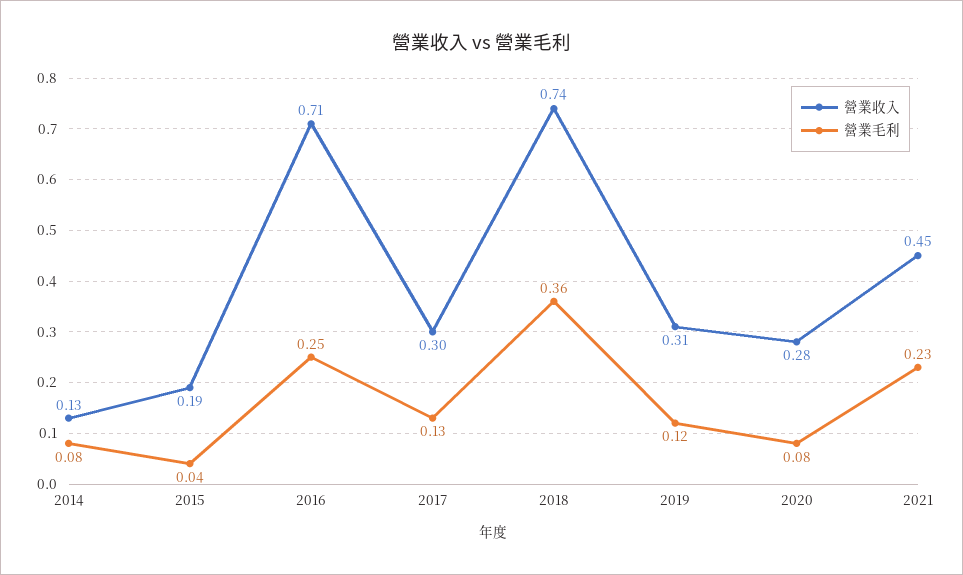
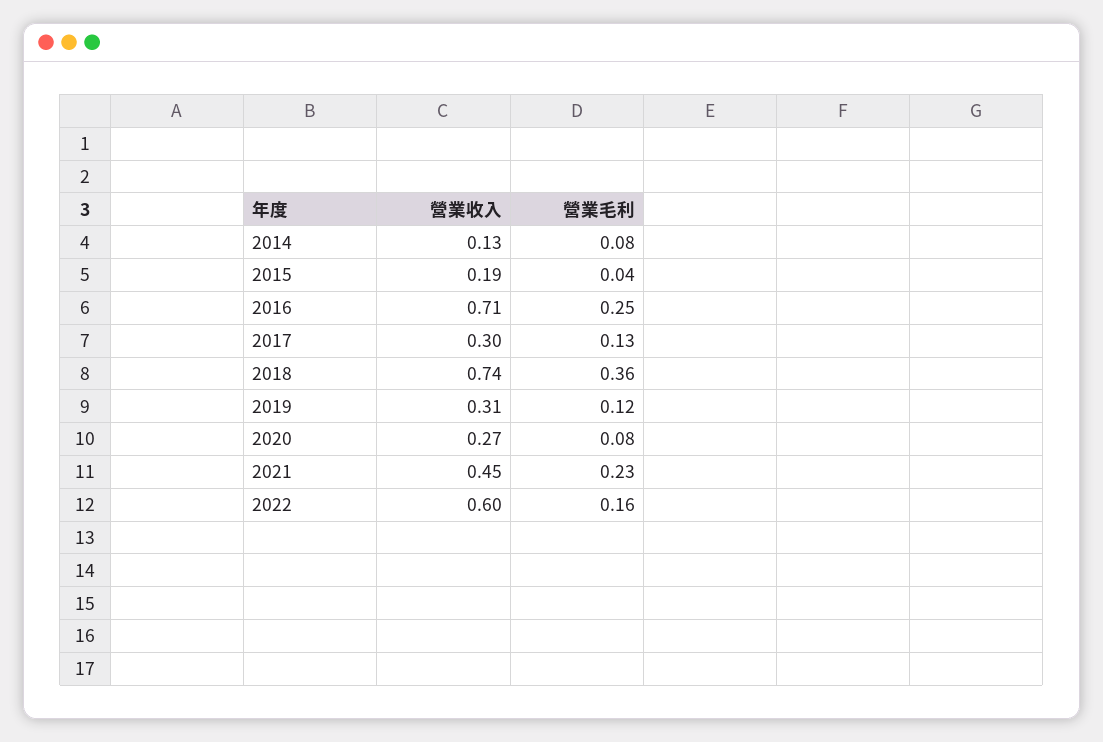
營業收入, 2020: 0.28 -> 0.27
營業收入, 2022: none -> 0.6
營業毛利, 2022: none -> 0.16

